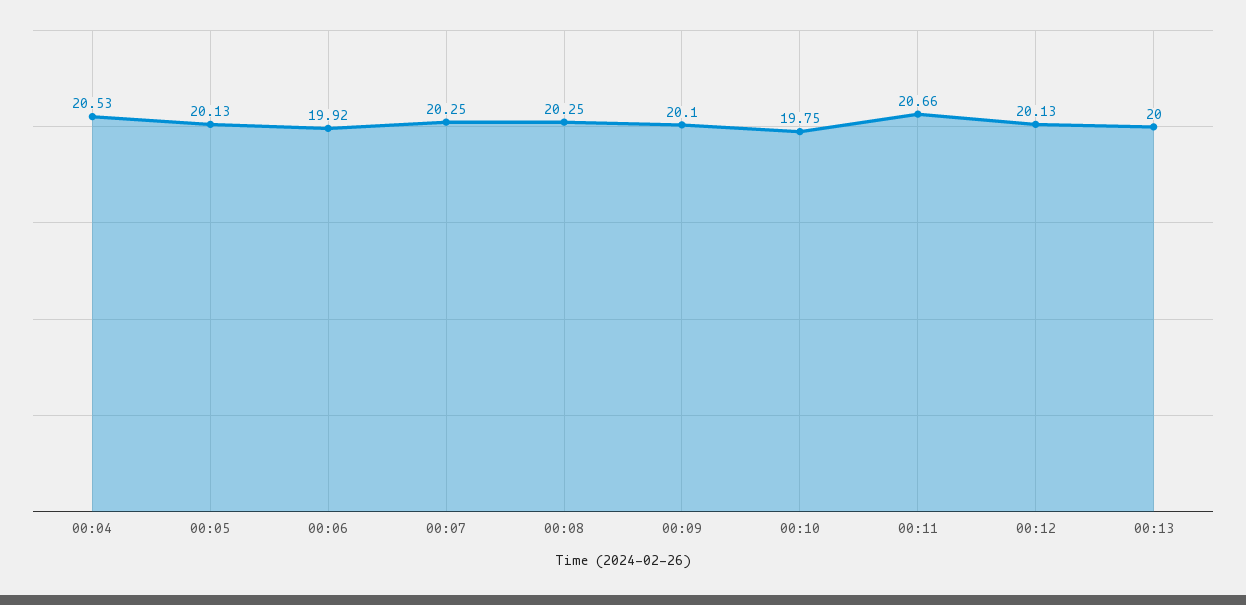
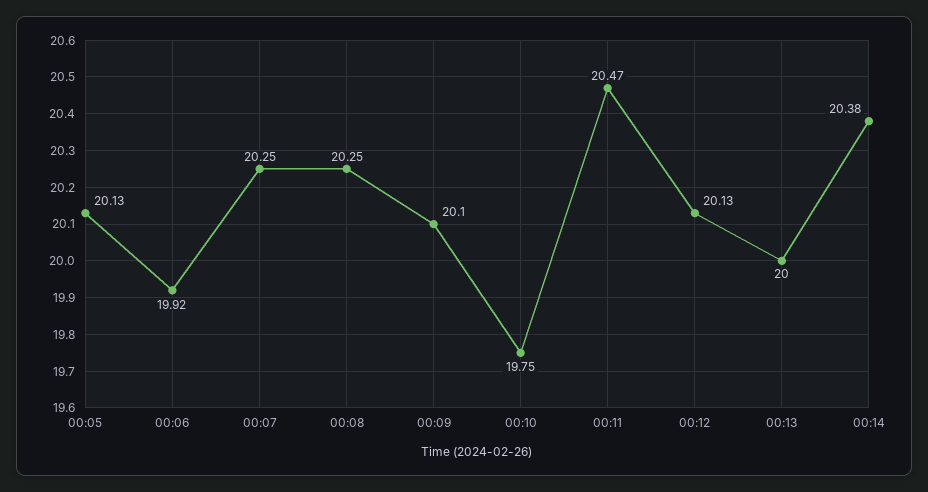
00:04: 20.53 -> none
00:11: 20.66 -> 20.47
00:14: none -> 20.38

